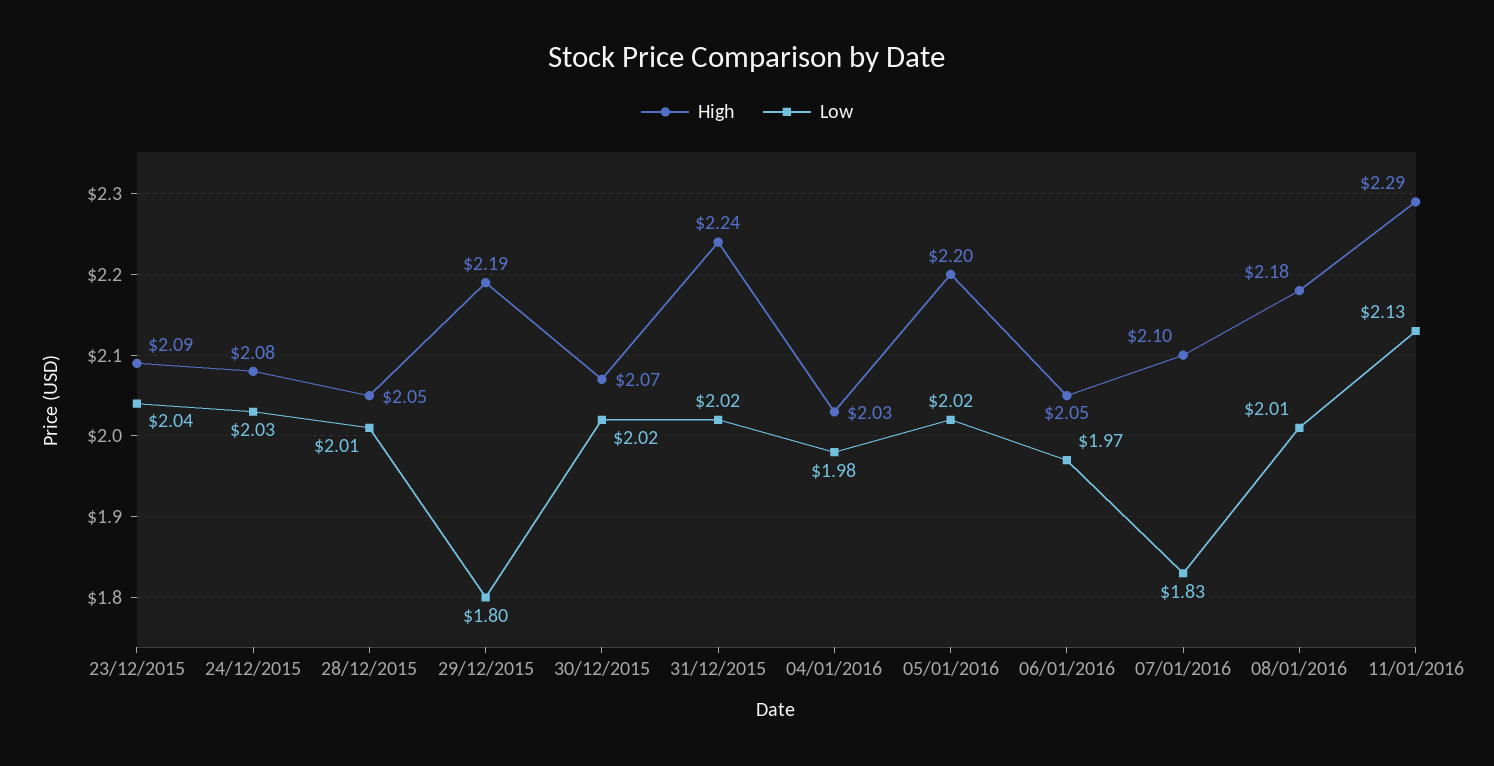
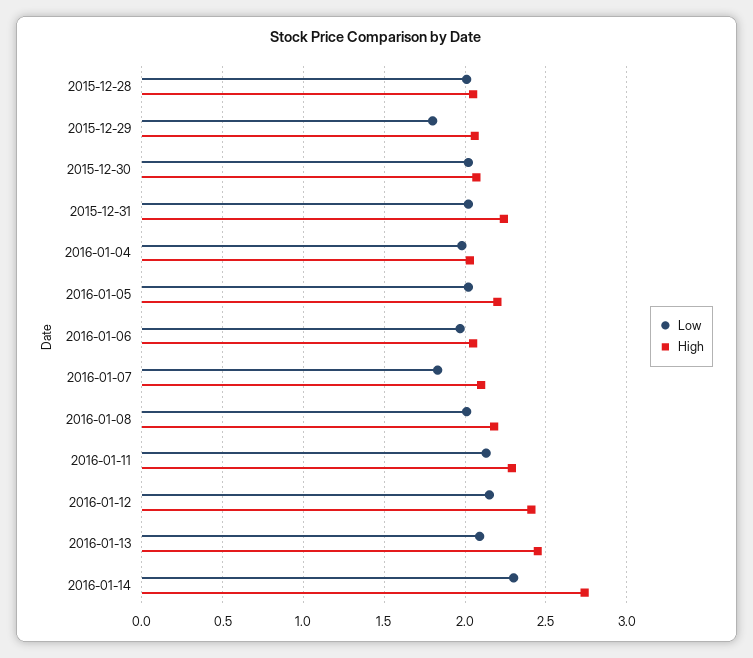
High, 23/12/2015: 2.09 -> none
Low, 23/12/2015: 2.04 -> none
High, 24/12/2015: 2.08 -> none
Low, 24/12/2015: 2.03 -> none
High, 29/12/2015: 2.19 -> 2.05
Low, 2016-01-12: none -> 2.15
High, 2016-01-12: none -> 2.4
Low, 2016-01-13: none -> 2.1
High, 2016-01-13: none -> 2.45
Low, 2016-01-14: none -> 2.3
High, 2016-01-14: none -> 2.75

